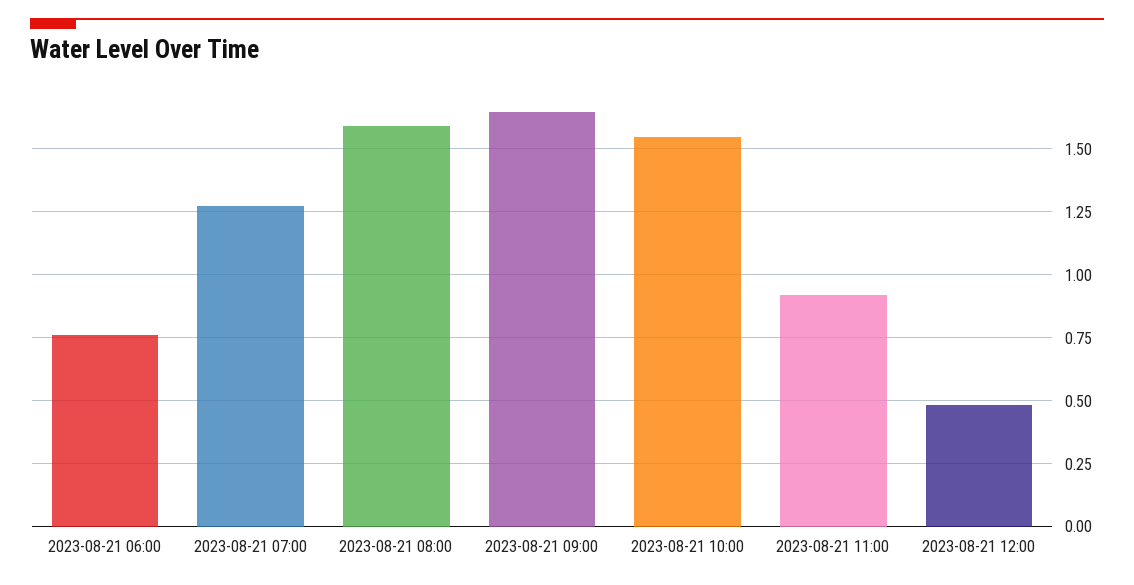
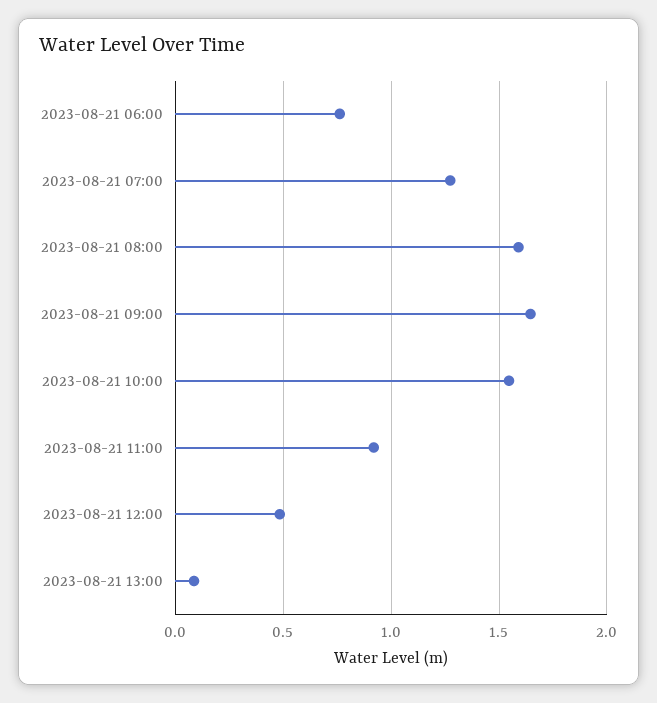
2023-08-21 13:00: none -> 0.1

